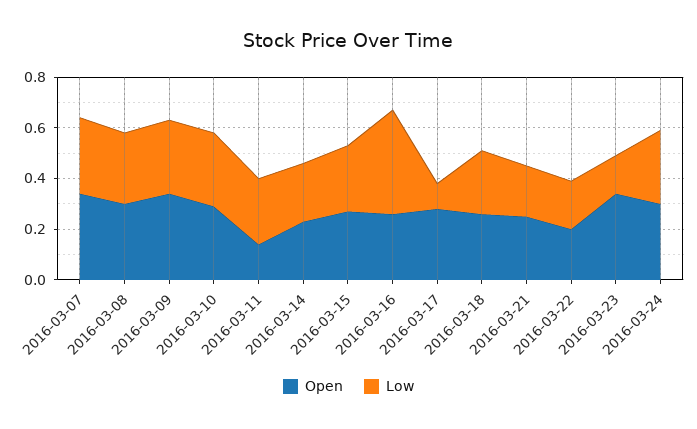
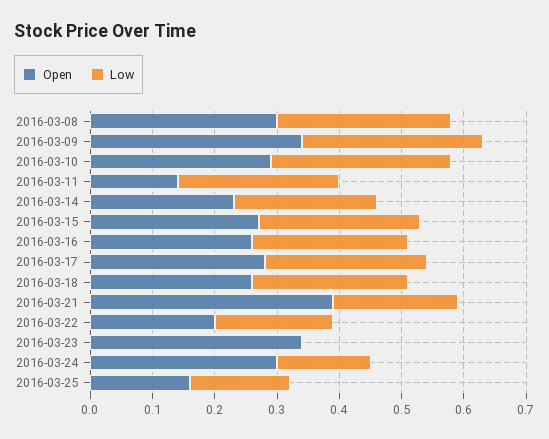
Open, 2016-03-07: 0.35 -> none
Low, 2016-03-07: 0.3 -> none
Low, 2016-03-16: 0.4 -> 0.25
Low, 2016-03-17: 0.1 -> 0.25
Open, 2016-03-21: 0.25 -> 0.4
Low, 2016-03-23: 0.15 -> 0
Low, 2016-03-24: 0.3 -> 0.15
Open, 2016-03-25: none -> 0.15
Low, 2016-03-25: none -> 0.15

